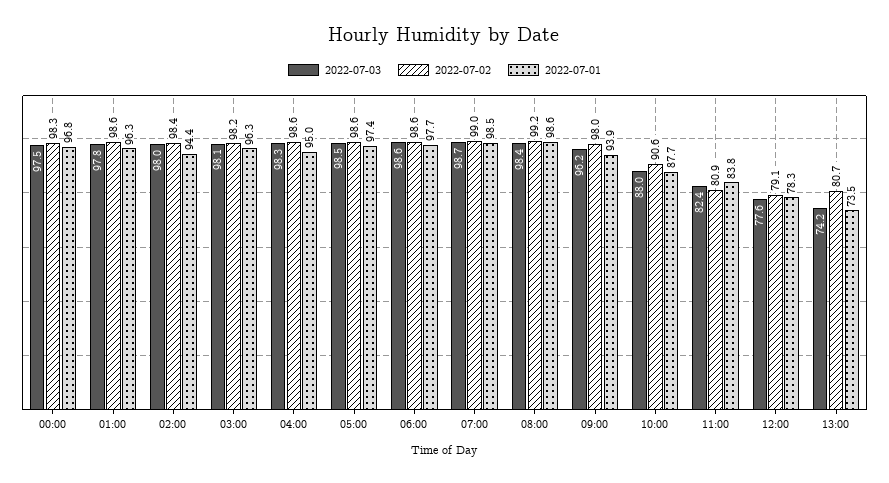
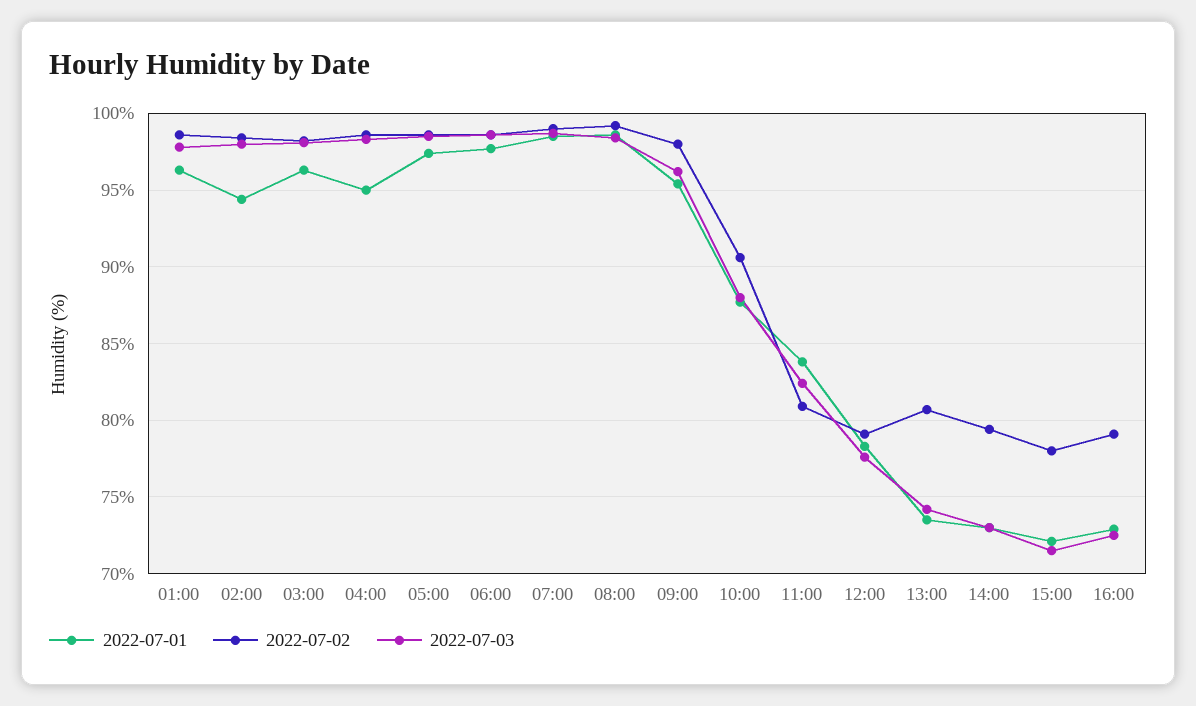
2022-07-03, 00:00: 97.5 -> none
2022-07-02, 00:00: 98.3 -> none
2022-07-01, 00:00: 96.8 -> none
2022-07-01, 09:00: 93.9 -> 95.5
2022-07-01, 14:00: none -> 73
2022-07-02, 14:00: none -> 79.5
2022-07-03, 14:00: none -> 73
2022-07-01, 15:00: none -> 72
2022-07-02, 15:00: none -> 78
2022-07-03, 15:00: none -> 71.5
2022-07-01, 16:00: none -> 73
2022-07-02, 16:00: none -> 79
2022-07-03, 16:00: none -> 72.5

